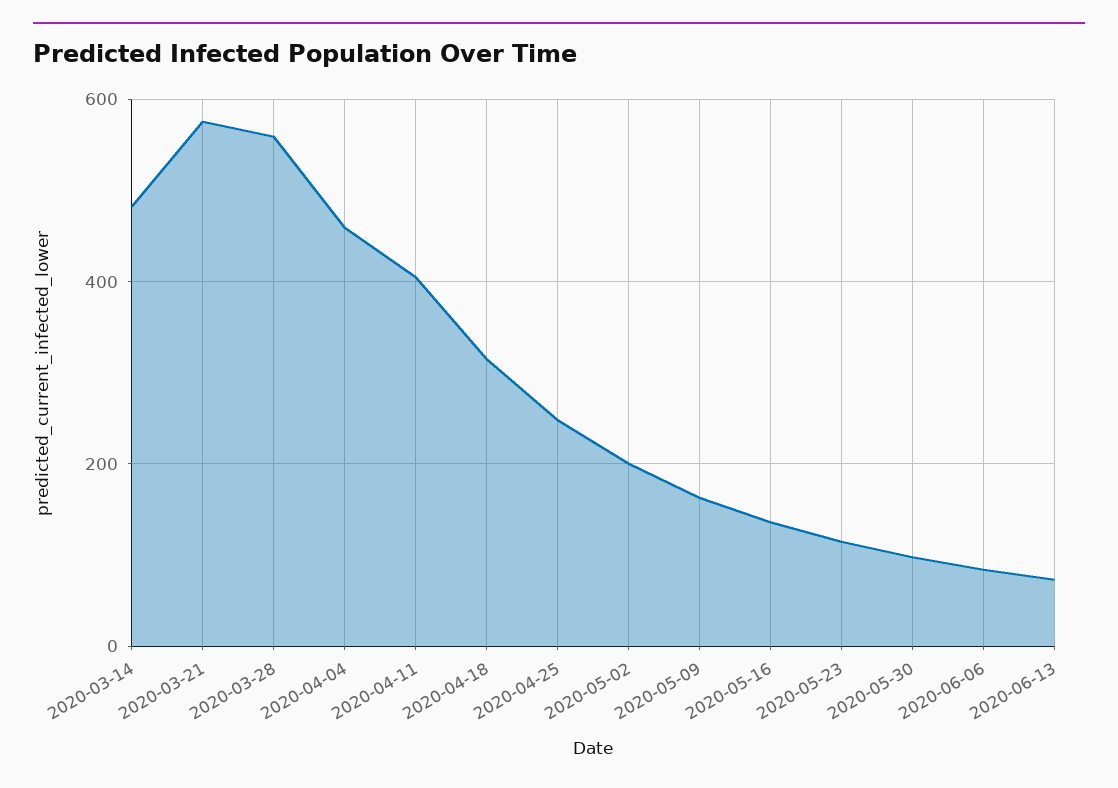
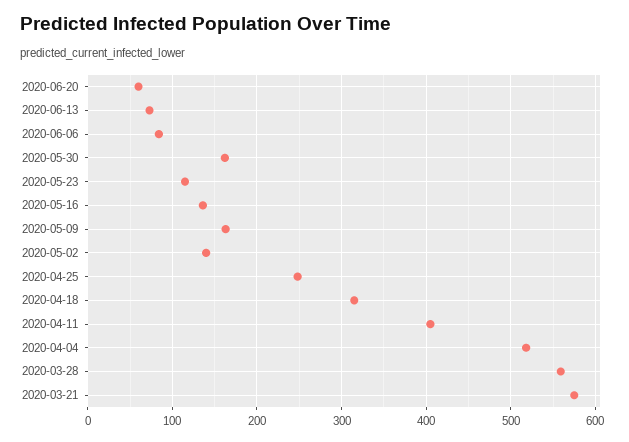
2020-03-14: 480 -> none
2020-04-04: 460 -> 520
2020-05-02: 200 -> 140
2020-05-30: 100 -> 160
2020-06-20: none -> 60

